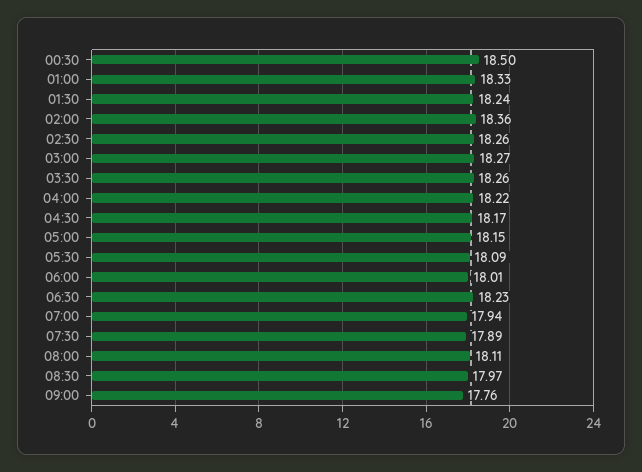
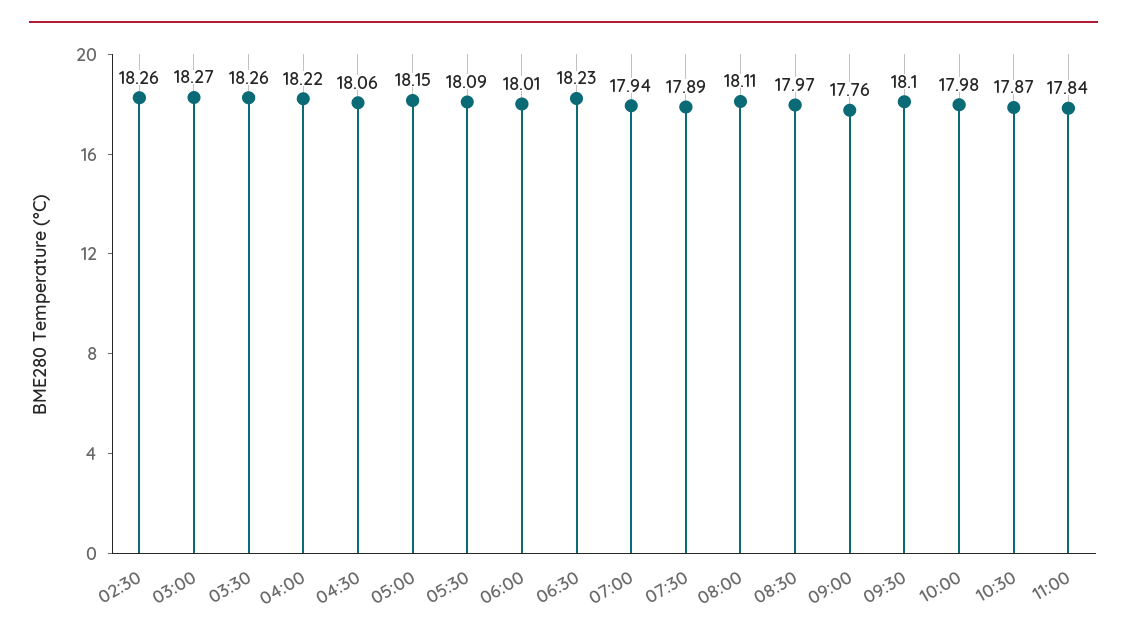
00:30: 18.5 -> none
01:00: 18.33 -> none
01:30: 18.24 -> none
02:00: 18.36 -> none
04:30: 18.17 -> 18.06
09:30: none -> 18.1
10:00: none -> 17.98
10:30: none -> 17.87
11:00: none -> 17.84

